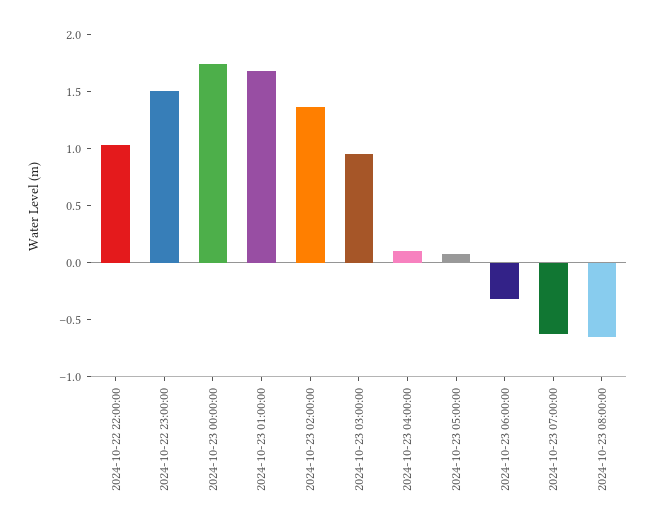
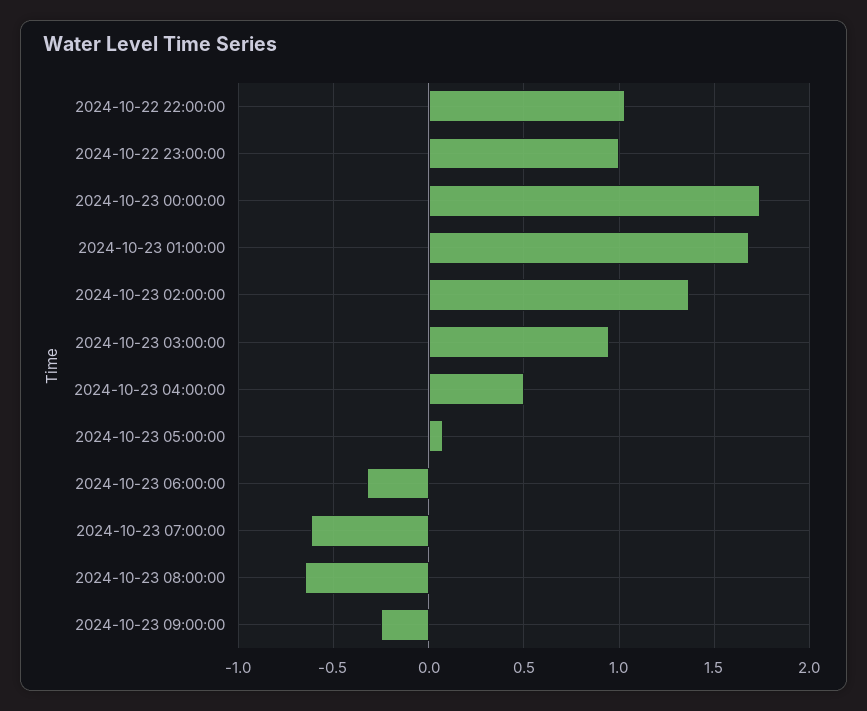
2024-10-22 23:00:00: 1.5 -> 1
2024-10-23 04:00:00: 0.1 -> 0.5
2024-10-23 09:00:00: none -> -0.25

